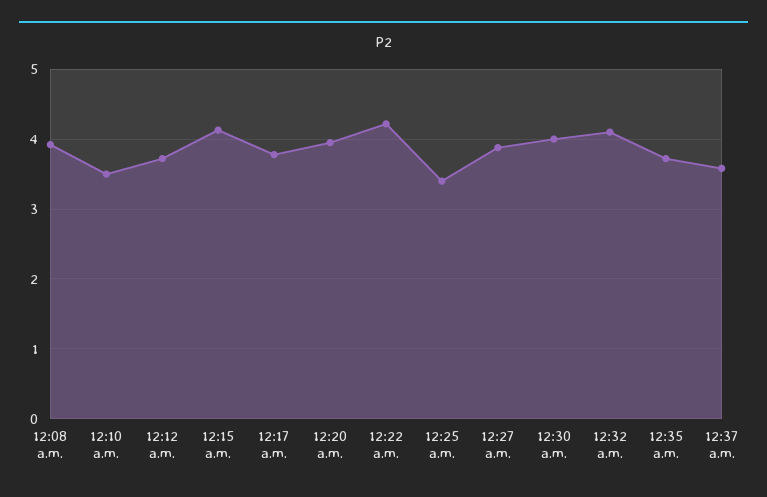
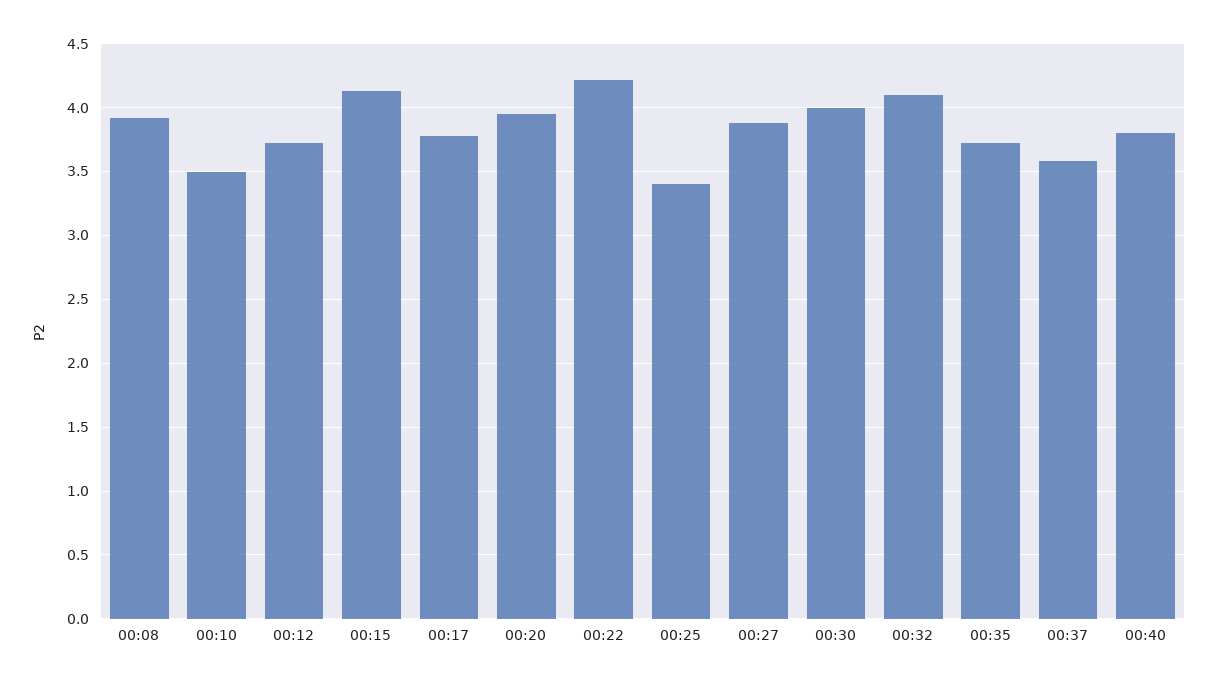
00:40: none -> 3.8

